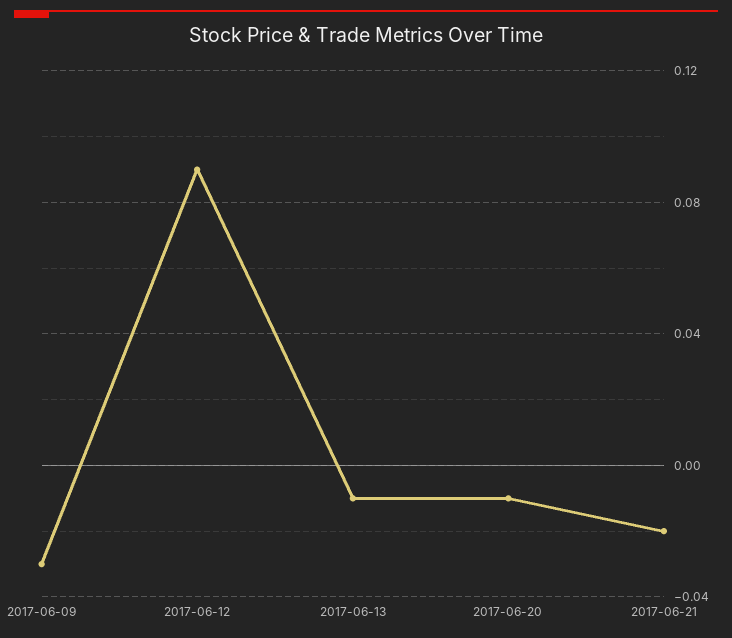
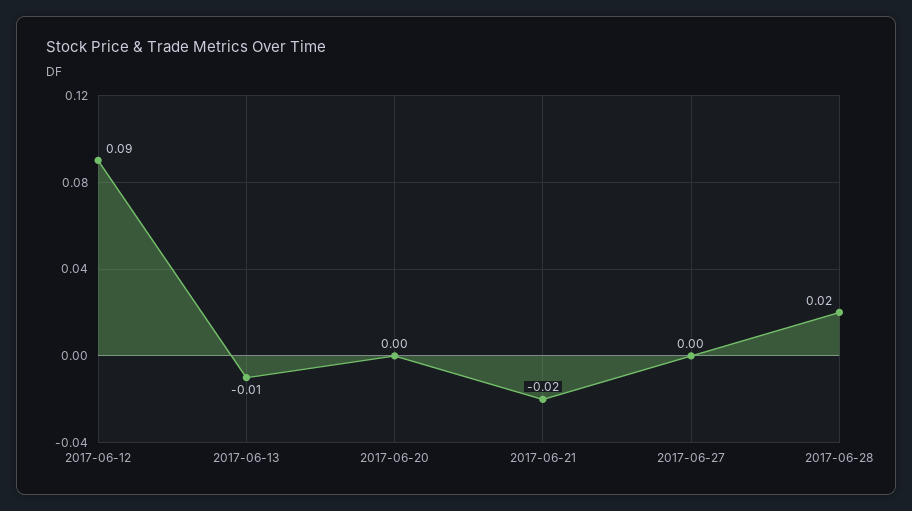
2017-06-09: -0.03 -> none
2017-06-20: -0.01 -> 0
2017-06-27: none -> 0
2017-06-28: none -> 0.02

